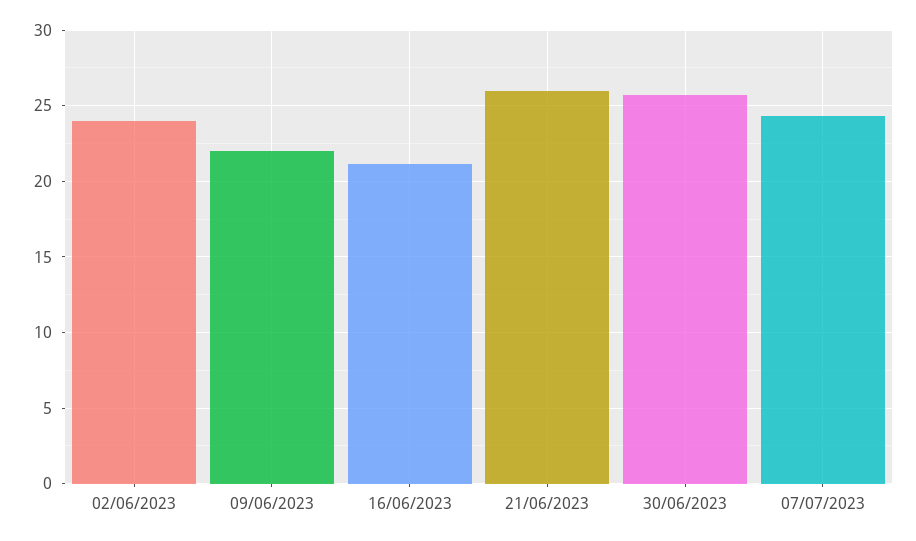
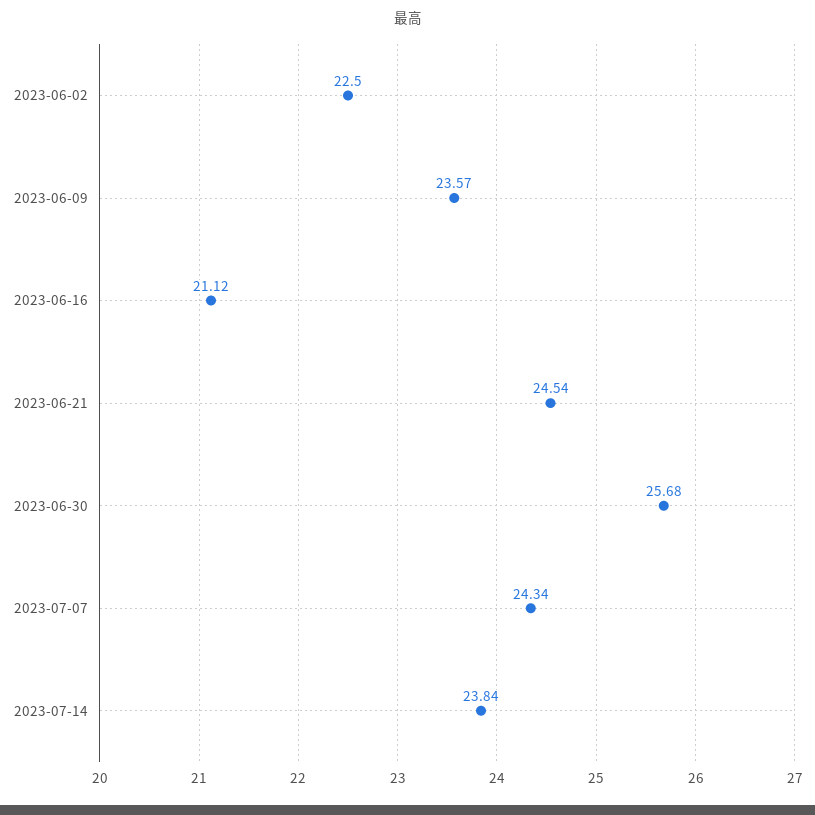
02/06/2023: 24 -> 22.5
09/06/2023: 22 -> 23.57
21/06/2023: 26 -> 24.54
2023-07-14: none -> 23.84

